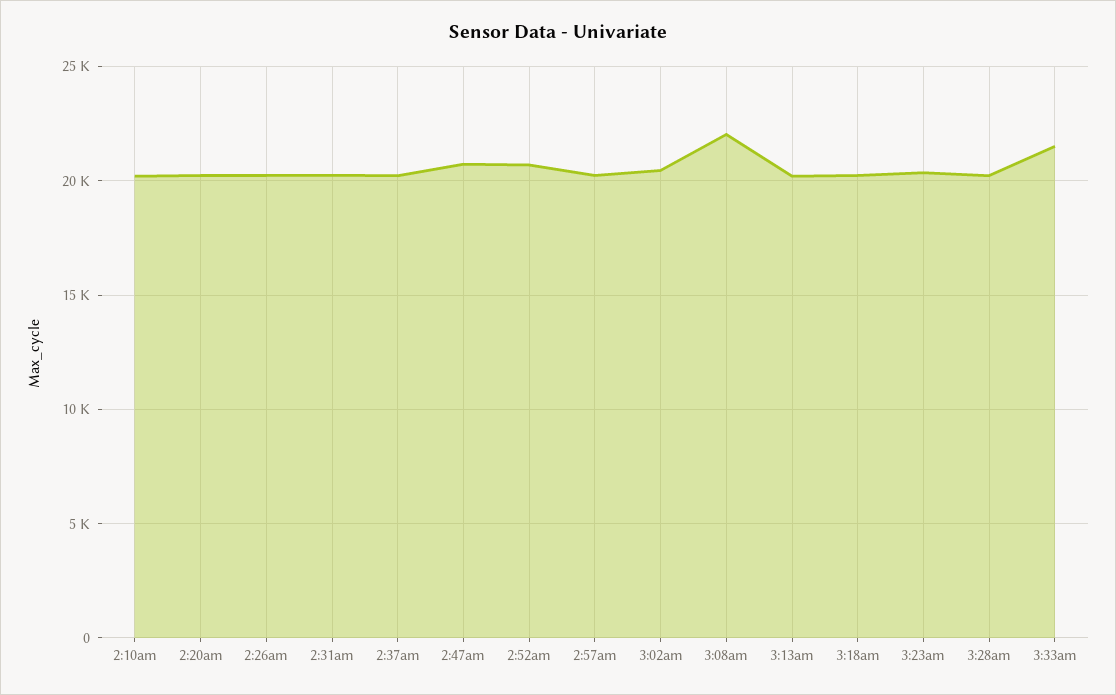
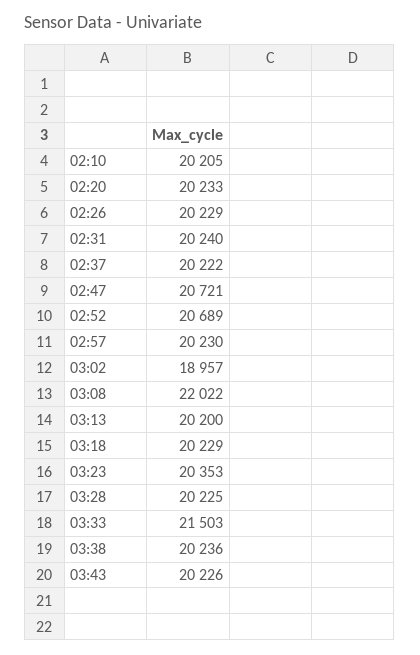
3:02am: 20500 -> 18957
03:38: none -> 20236
03:43: none -> 20226

